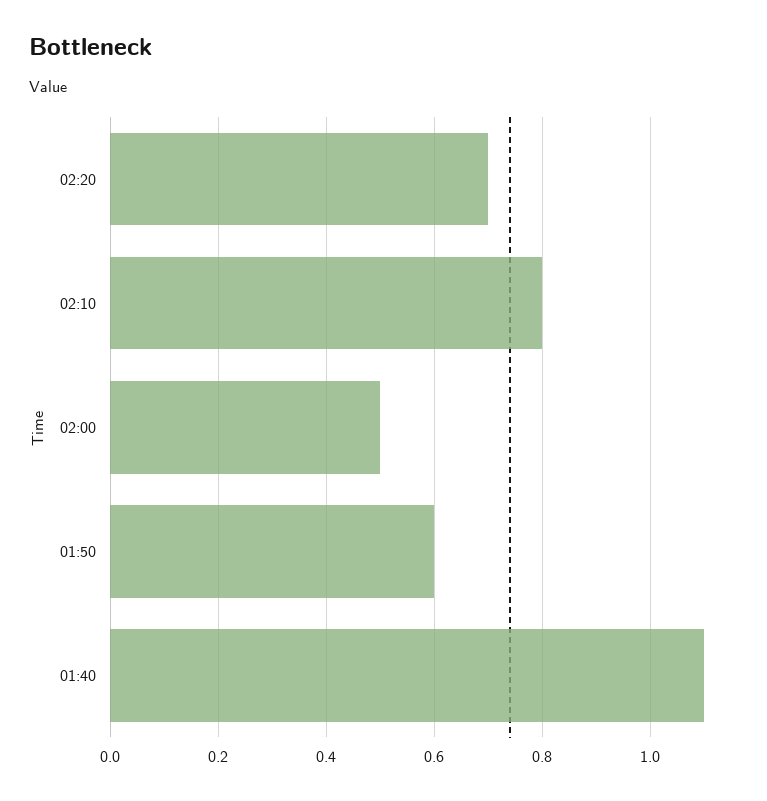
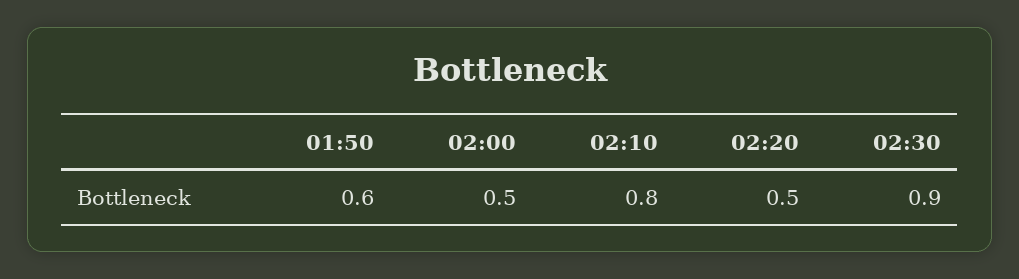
02:20: 0.7 -> 0.5
01:40: 1.1 -> none
02:30: none -> 0.9

